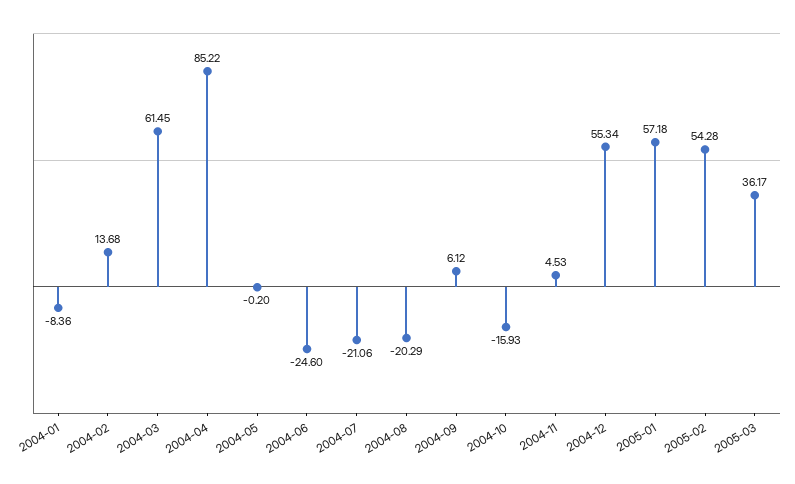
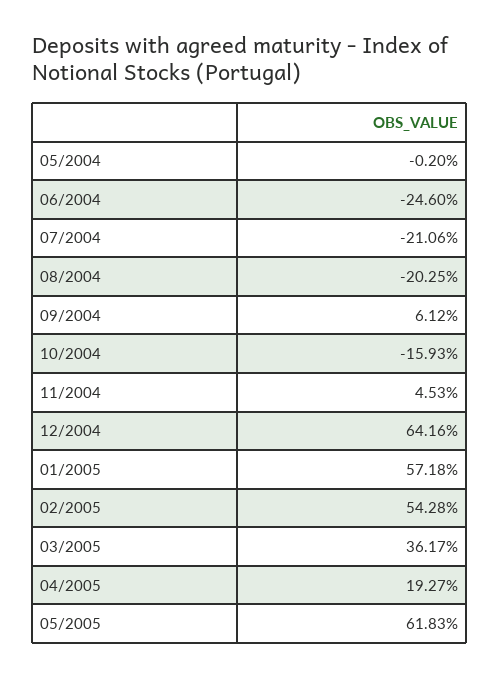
2004-01: -8.36 -> none
2004-02: 13.68 -> none
2004-03: 61.45 -> none
2004-04: 85.22 -> none
2004-08: -20.29 -> -20.25
2004-12: 55.34 -> 64.16
04/2005: none -> 19.27
05/2005: none -> 61.83

